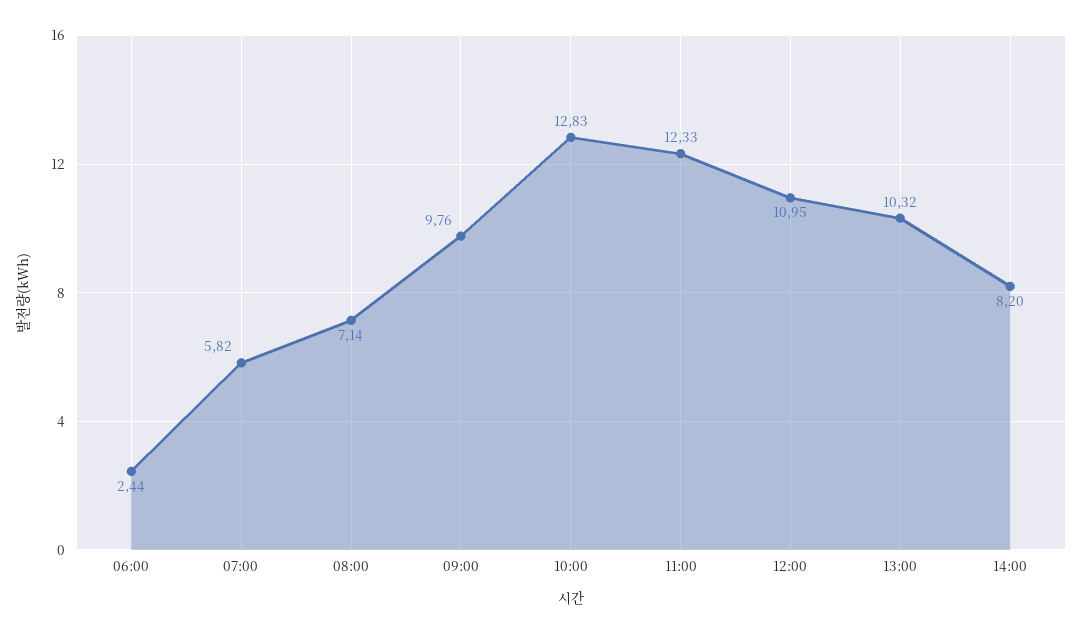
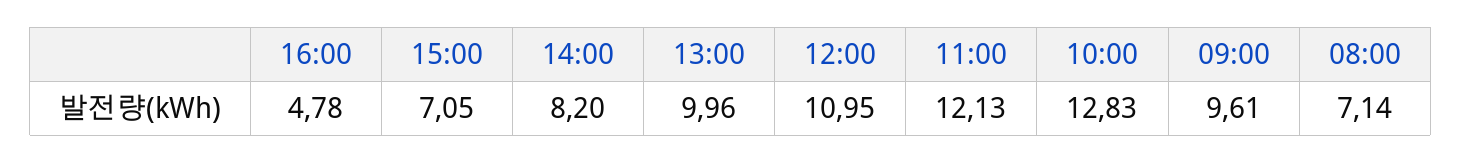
06:00: 2.44 -> none
07:00: 5.82 -> none
09:00: 9.76 -> 9.61
11:00: 12.33 -> 12.13
13:00: 10.32 -> 9.96
16:00: none -> 4.78
15:00: none -> 7.05

